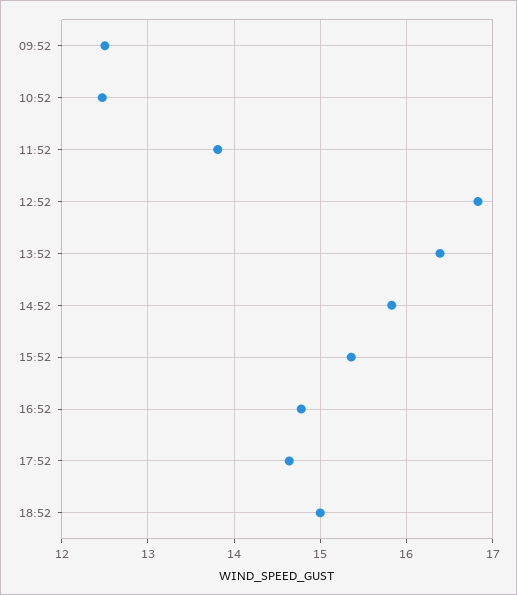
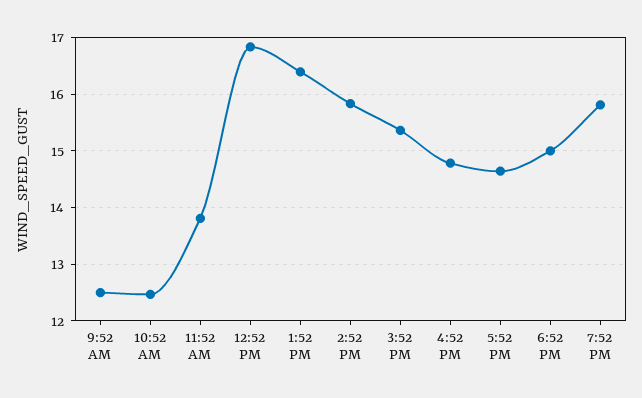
7:52 PM: none -> 15.8

